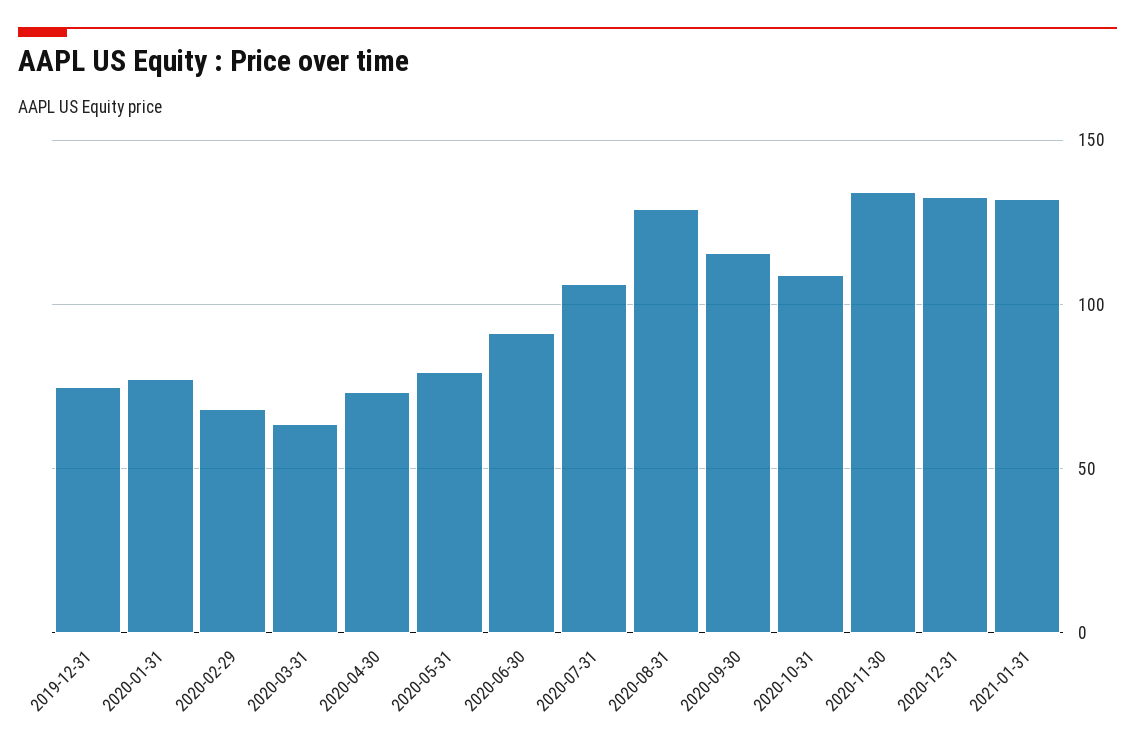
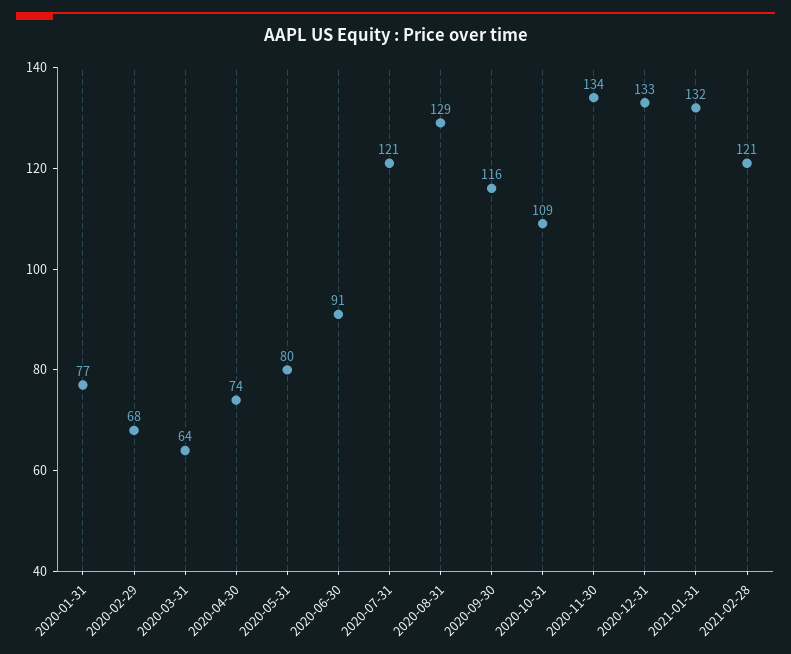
2019-12-31: 75 -> none
2020-07-31: 105 -> 121
2021-02-28: none -> 121

